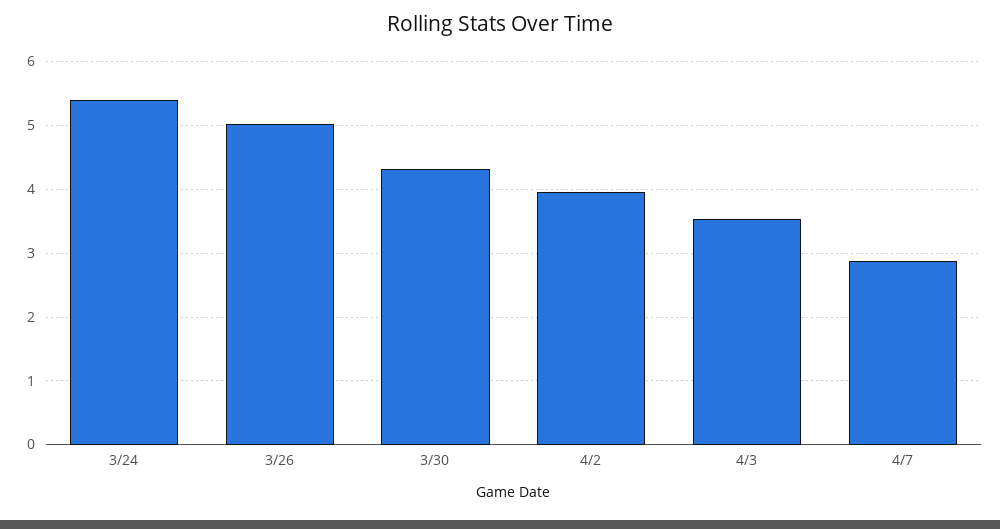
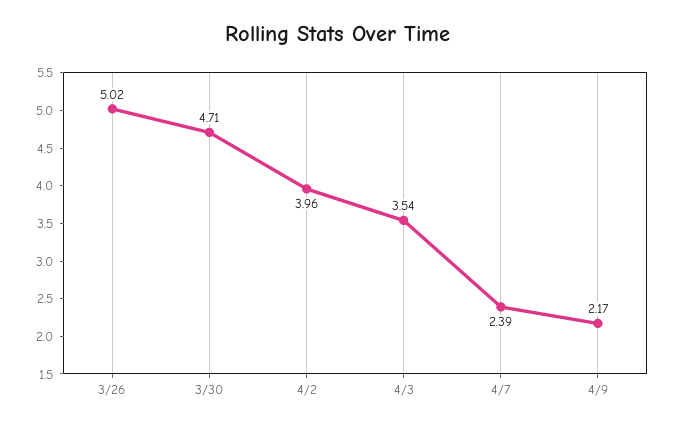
3/24: 5.4 -> none
3/30: 4.3 -> 4.71
4/7: 2.9 -> 2.39
4/9: none -> 2.17

